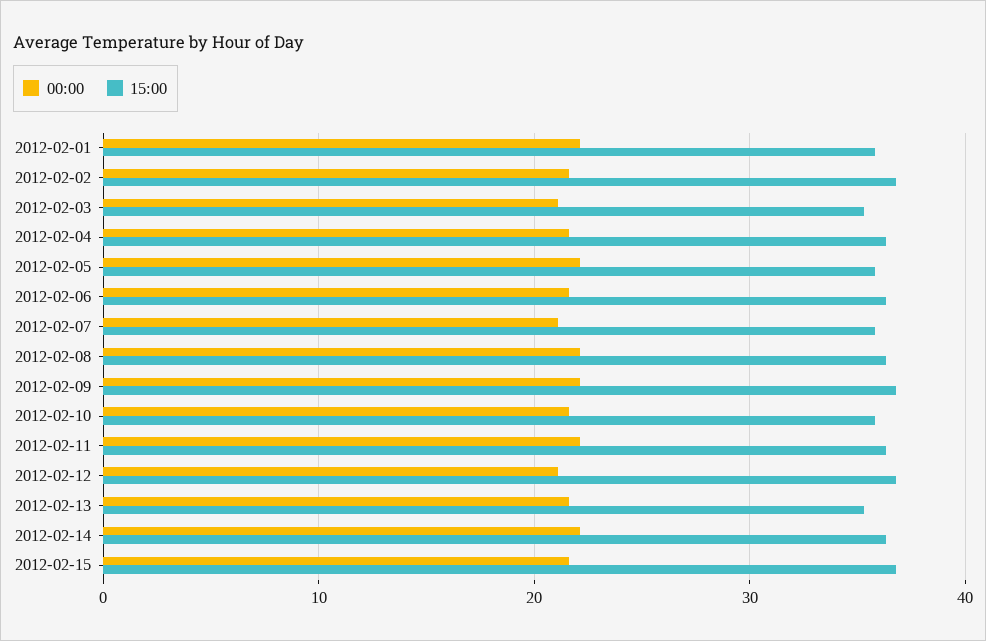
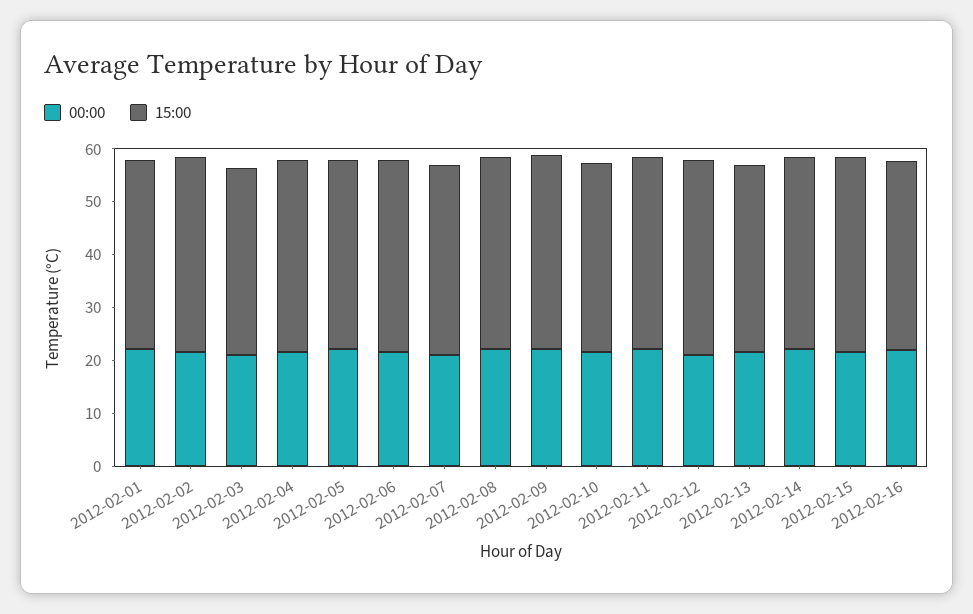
00:00, 2012-02-16: none -> 22
15:00, 2012-02-16: none -> 36

